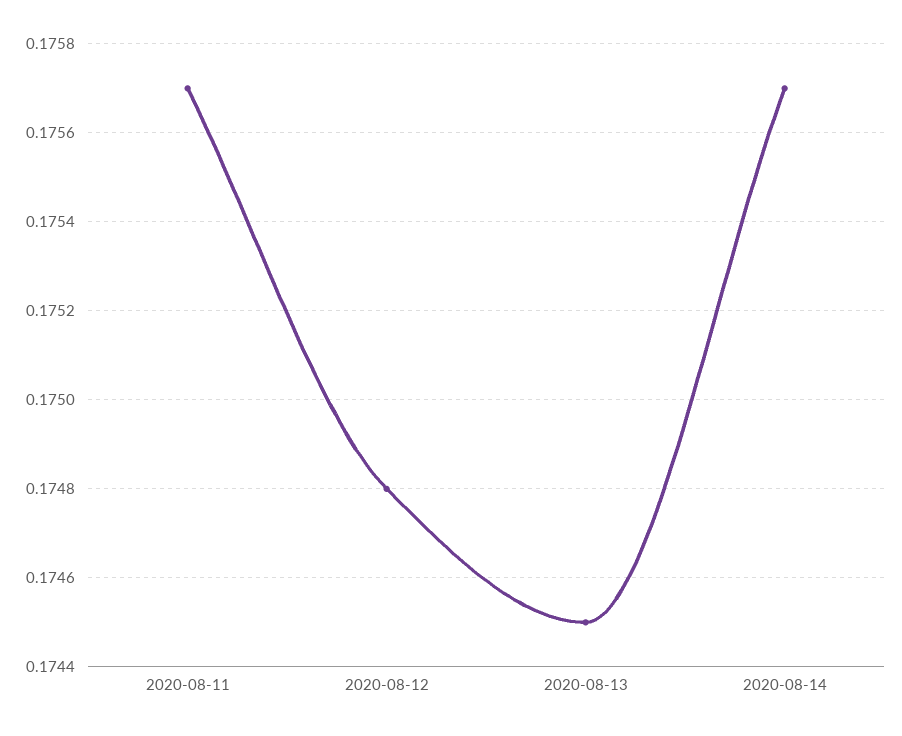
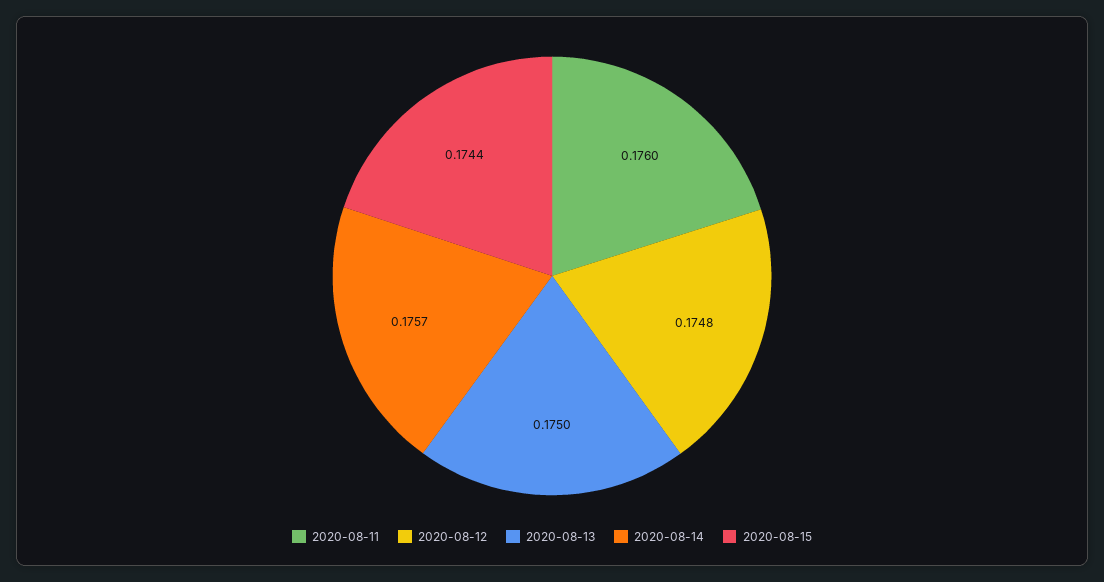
2020-08-11: 0.1757 -> 0.176
2020-08-13: 0.1745 -> 0.175
2020-08-15: none -> 0.1744

